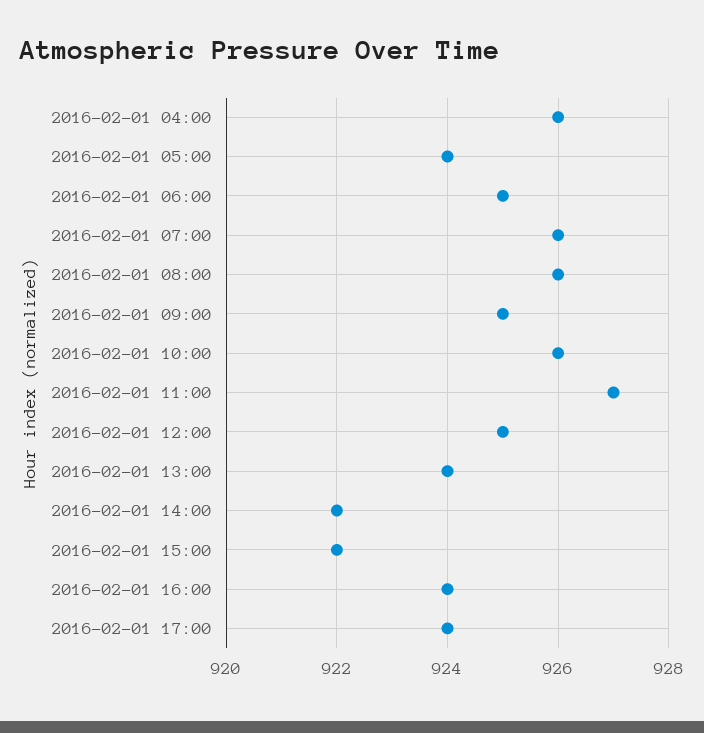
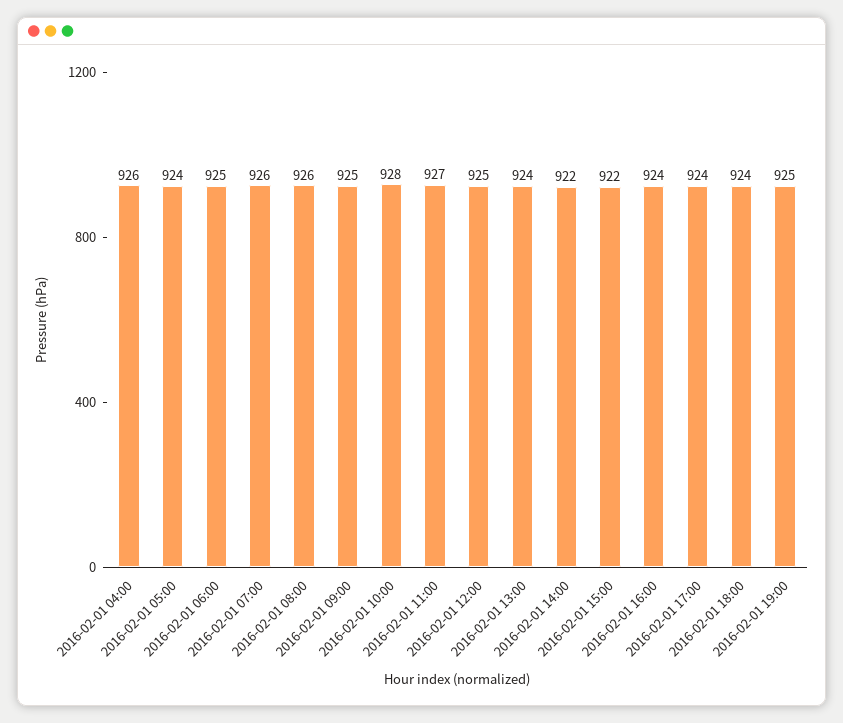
2016-02-01 10:00: 926 -> 928
2016-02-01 18:00: none -> 924
2016-02-01 19:00: none -> 925

